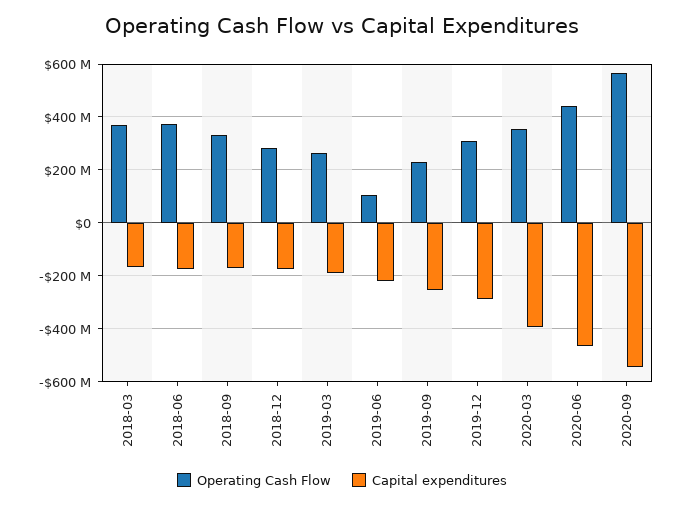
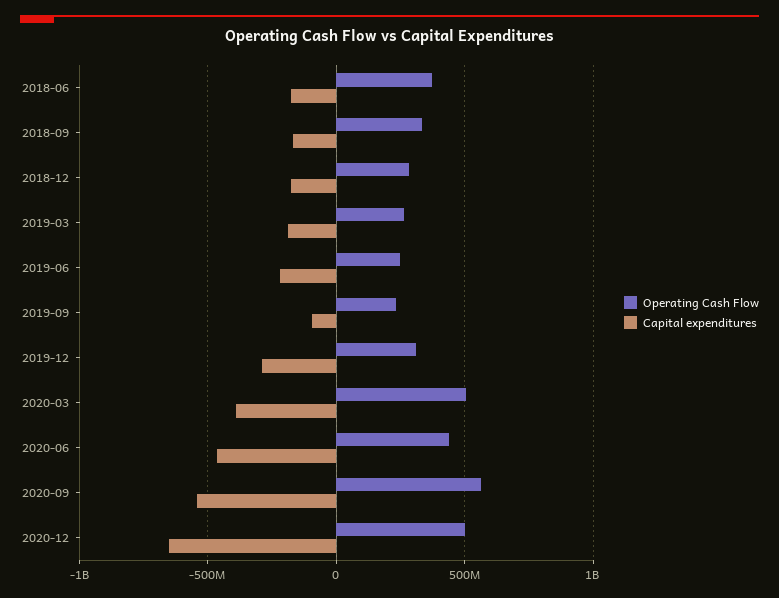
Operating Cash Flow, 2018-03: 375000000 -> none
Capital expenditures, 2018-03: -175000000 -> none
Operating Cash Flow, 2019-06: 100000000 -> 250000000
Capital expenditures, 2019-09: -250000000 -> -100000000
Operating Cash Flow, 2020-03: 350000000 -> 500000000
Operating Cash Flow, 2020-12: none -> 500000000
Capital expenditures, 2020-12: none -> -650000000

